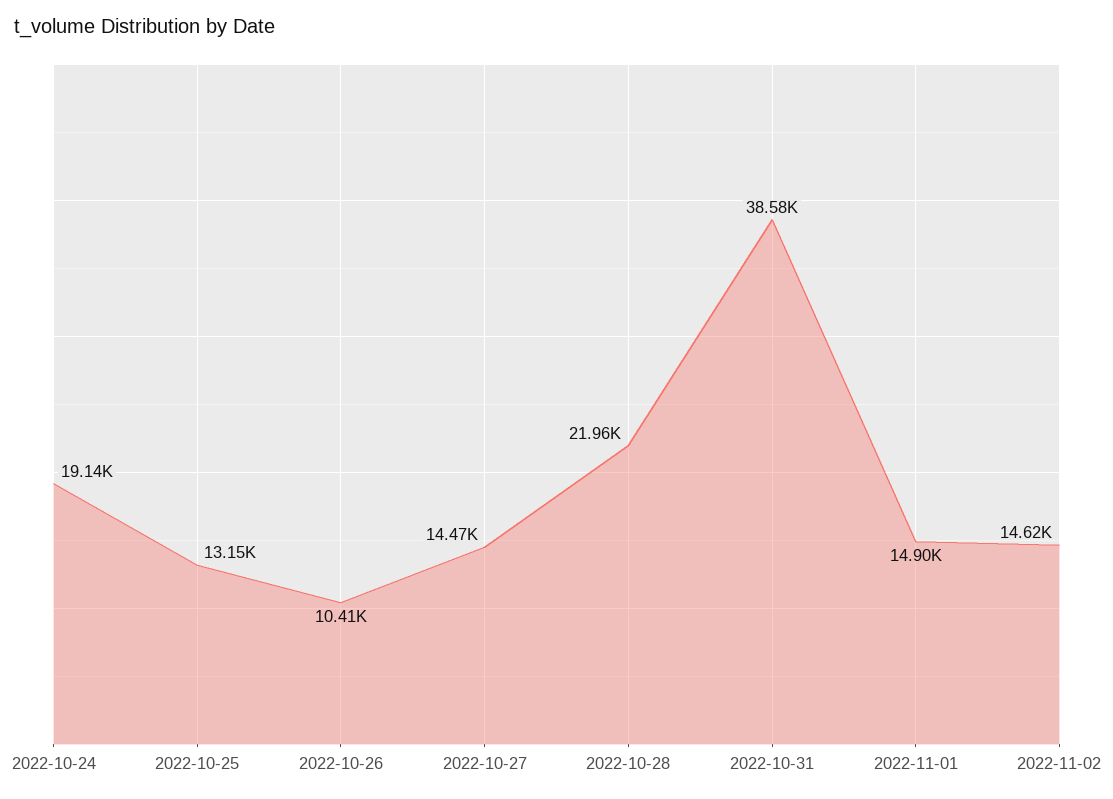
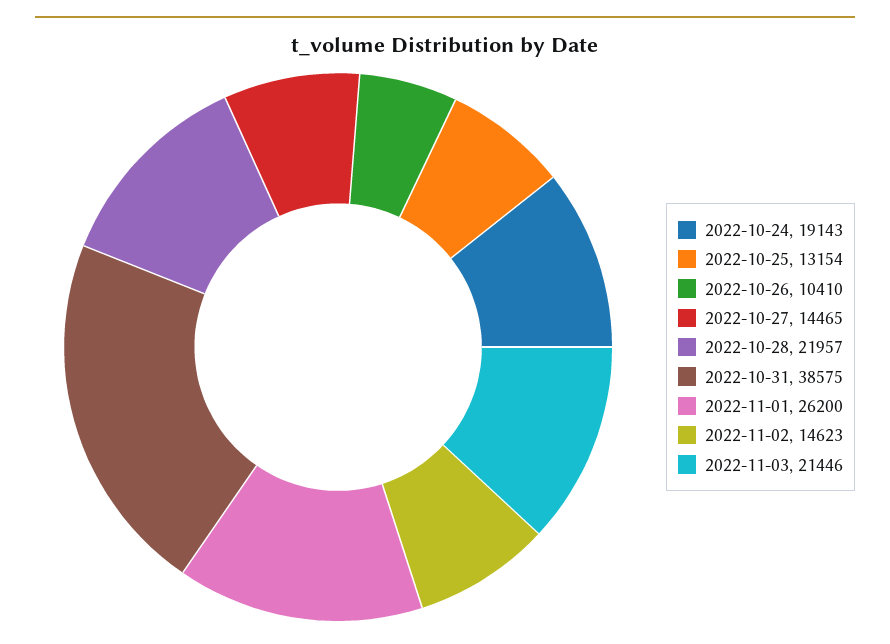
2022-11-01: 14900 -> 26200
2022-11-03: none -> 21446

